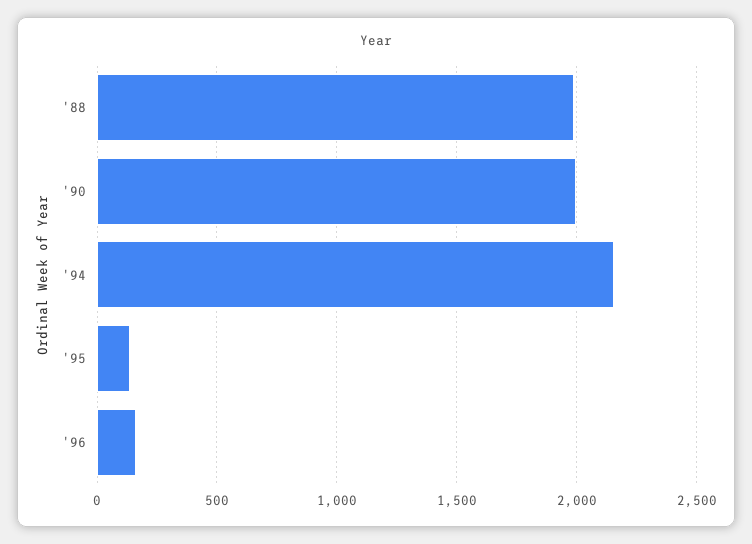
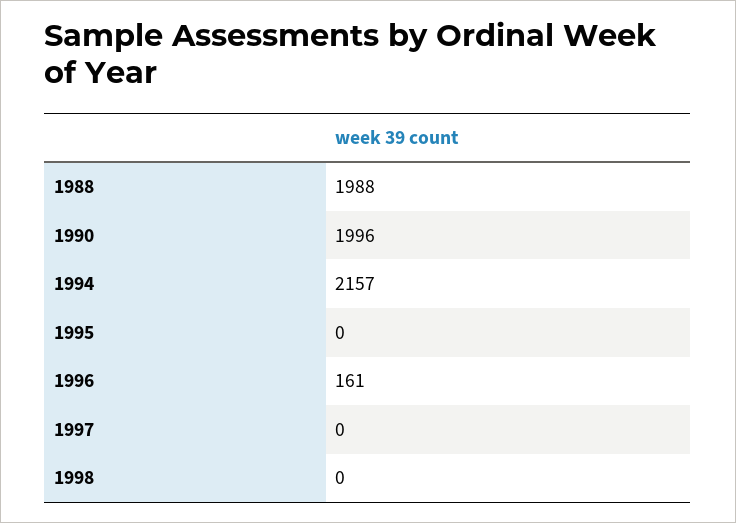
'95: 150 -> 0
1997: none -> 0
1998: none -> 0

